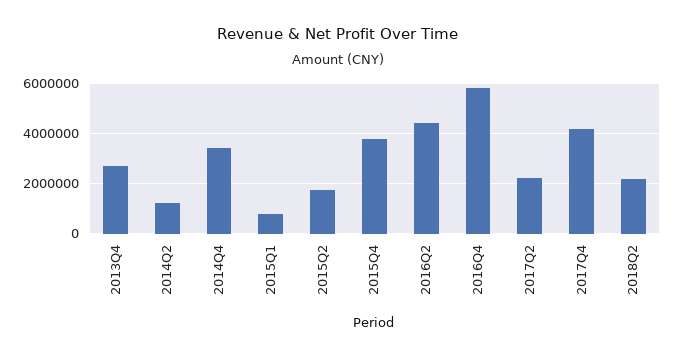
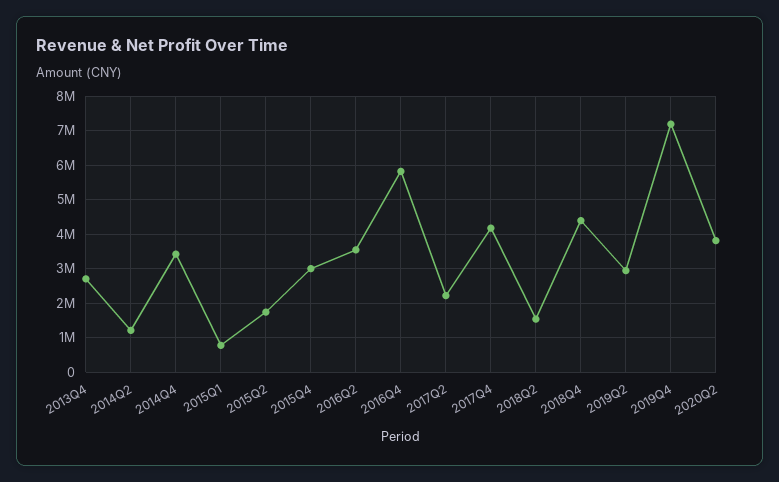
2015Q4: 3750000 -> 3000000
2016Q2: 4500000 -> 3600000
2018Q2: 2250000 -> 1600000
2018Q4: none -> 4400000
2019Q2: none -> 3000000
2019Q4: none -> 7200000
2020Q2: none -> 3800000

